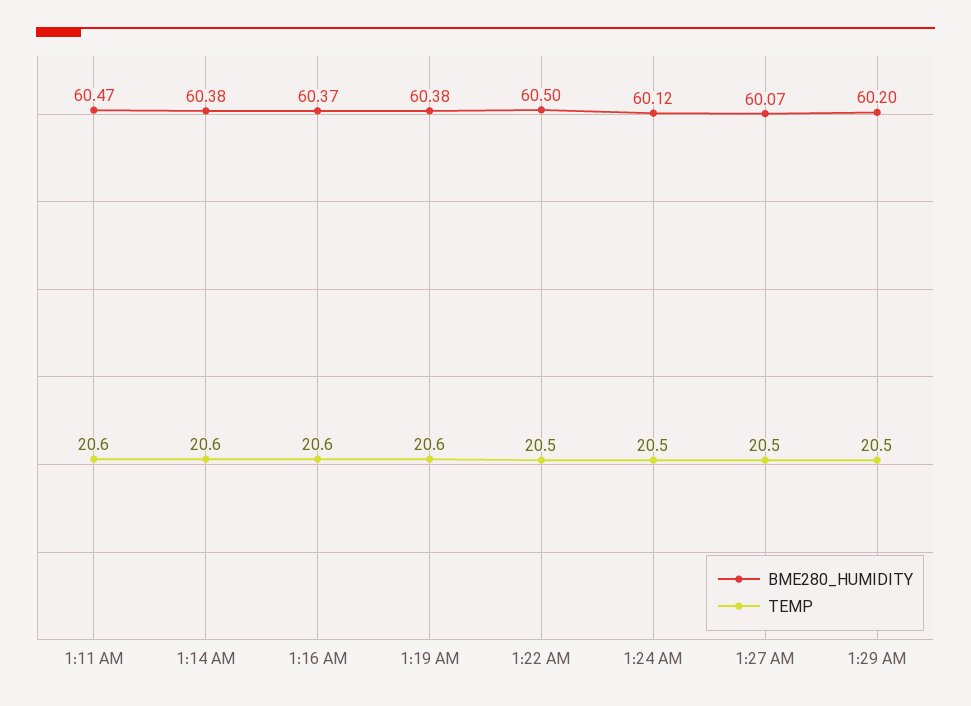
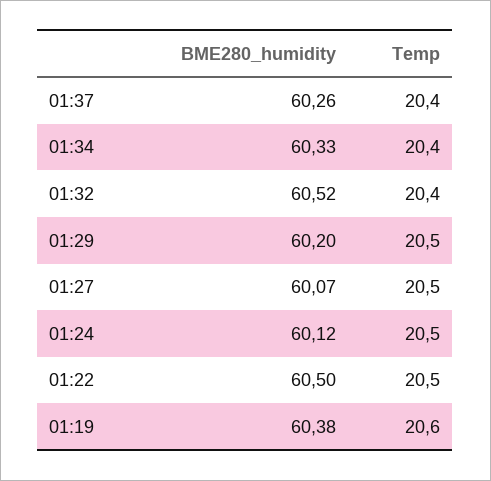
BME280_HUMIDITY, 1:11 AM: 60.47 -> none
TEMP, 1:11 AM: 20.6 -> none
BME280_HUMIDITY, 1:14 AM: 60.38 -> none
TEMP, 1:14 AM: 20.6 -> none
BME280_HUMIDITY, 1:16 AM: 60.37 -> none
TEMP, 1:16 AM: 20.6 -> none
BME280_HUMIDITY, 01:37: none -> 60.26
TEMP, 01:37: none -> 20.4
BME280_HUMIDITY, 01:34: none -> 60.33
TEMP, 01:34: none -> 20.4
BME280_HUMIDITY, 01:32: none -> 60.52
TEMP, 01:32: none -> 20.4

